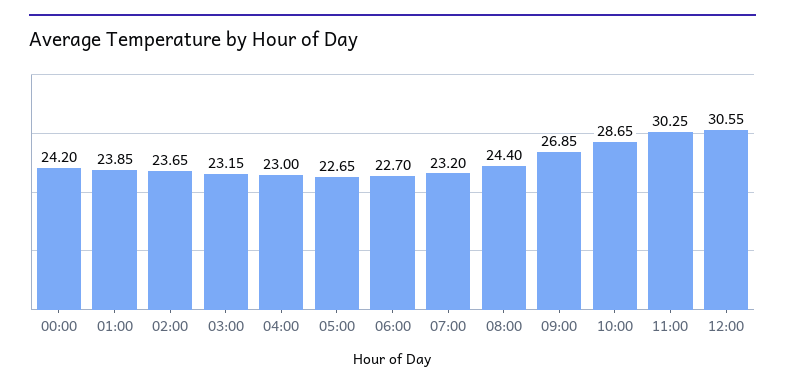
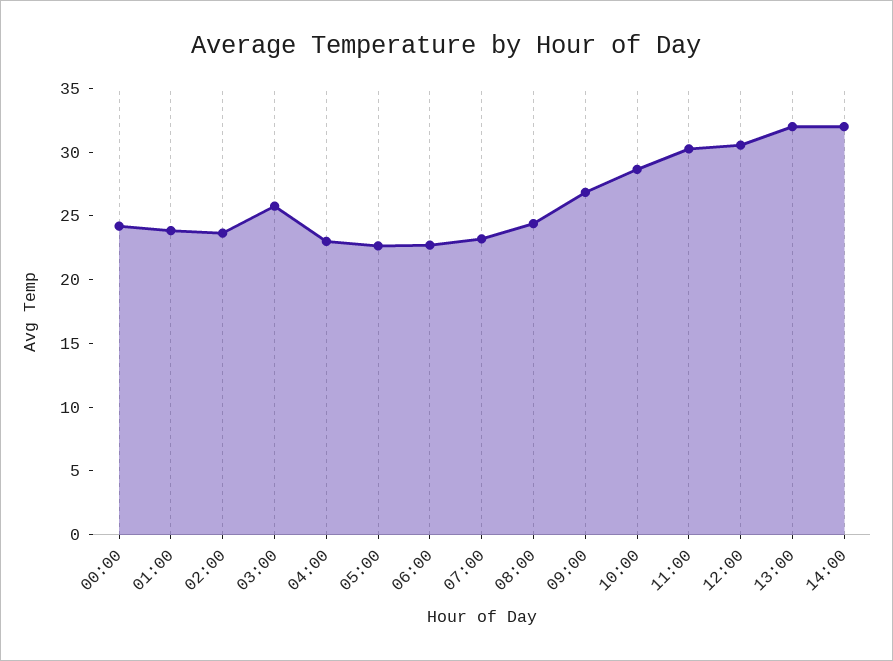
03:00: 23.15 -> 26
13:00: none -> 32
14:00: none -> 32

